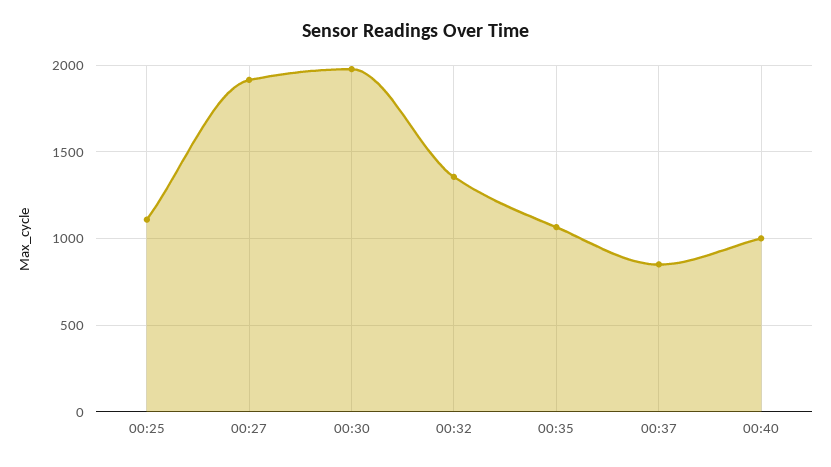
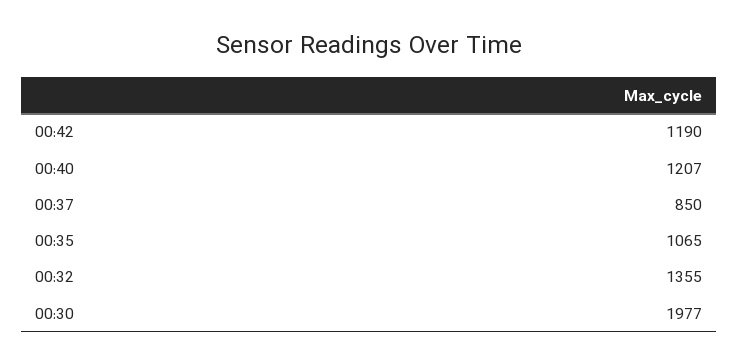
00:25: 1100 -> none
00:27: 1900 -> none
00:40: 1000 -> 1207
00:42: none -> 1190

